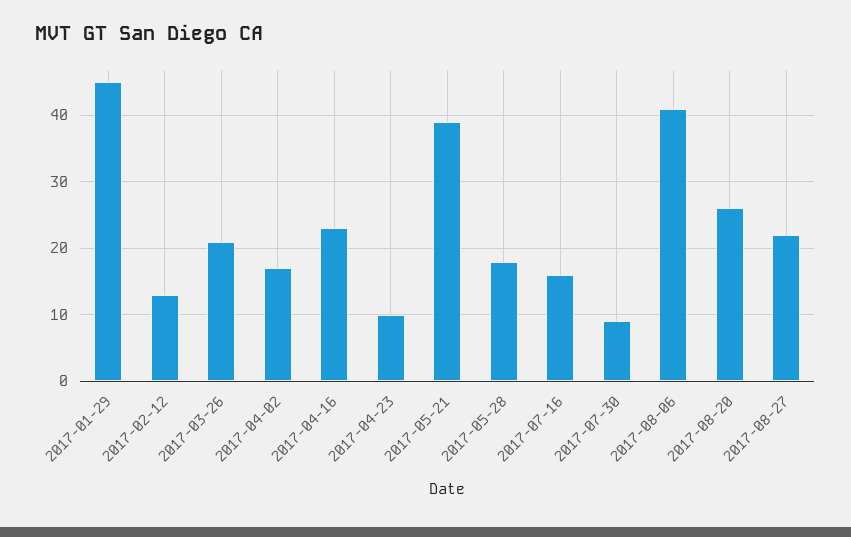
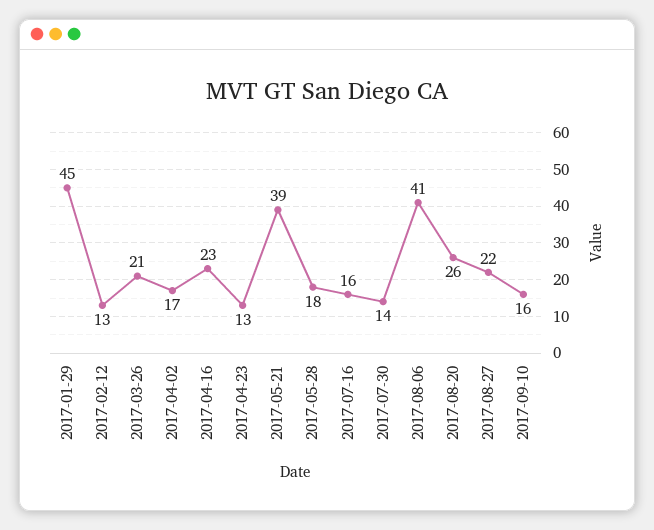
2017-04-23: 10 -> 13
2017-07-30: 9 -> 14
2017-09-10: none -> 16

